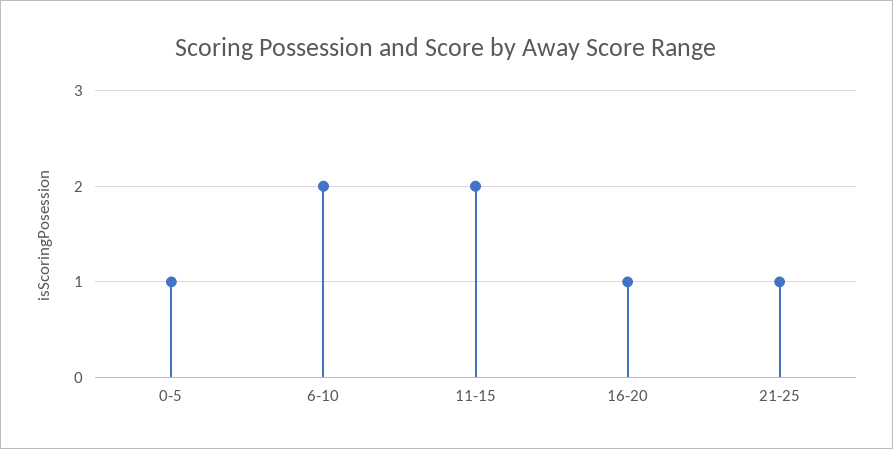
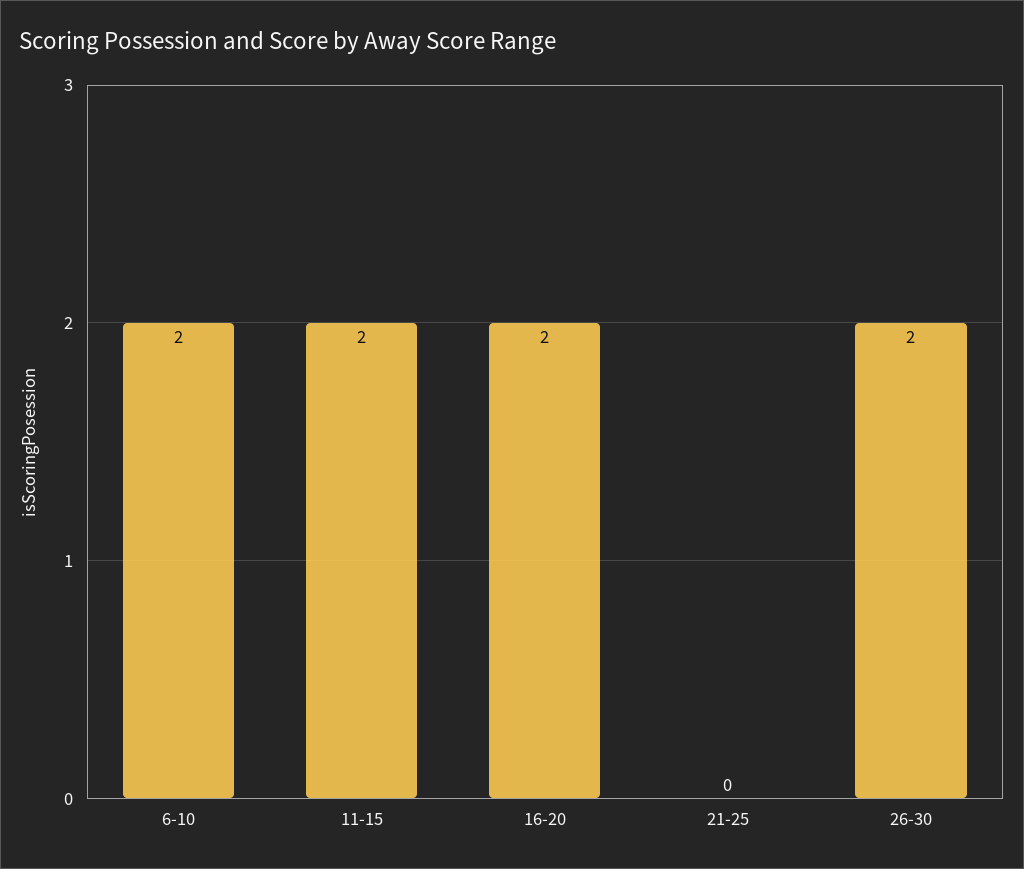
0-5: 1 -> none
16-20: 1 -> 2
21-25: 1 -> 0
26-30: none -> 2

